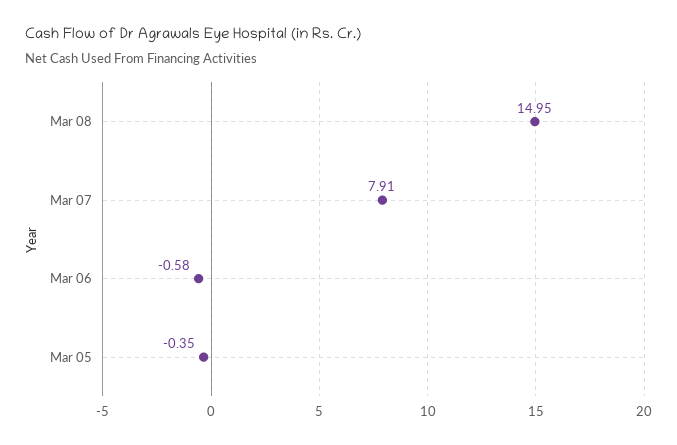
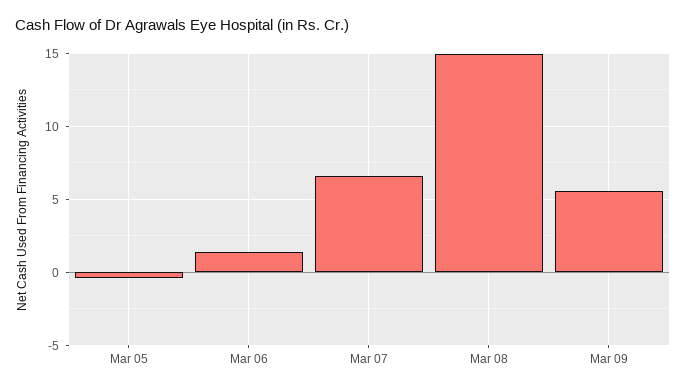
Mar 07: 7.91 -> 6.5
Mar 06: -0.58 -> 1.5
Mar 09: none -> 5.5

